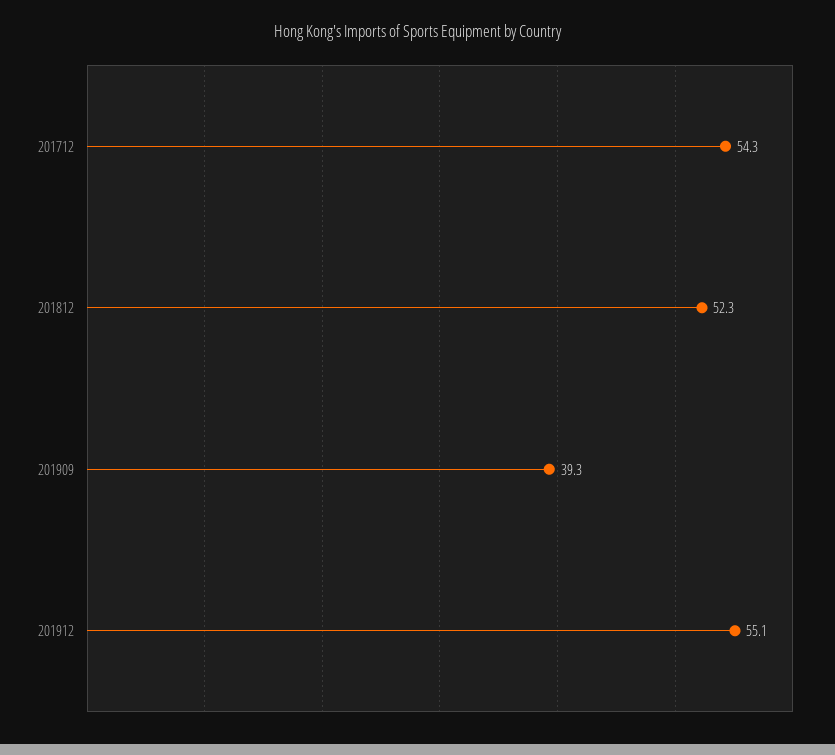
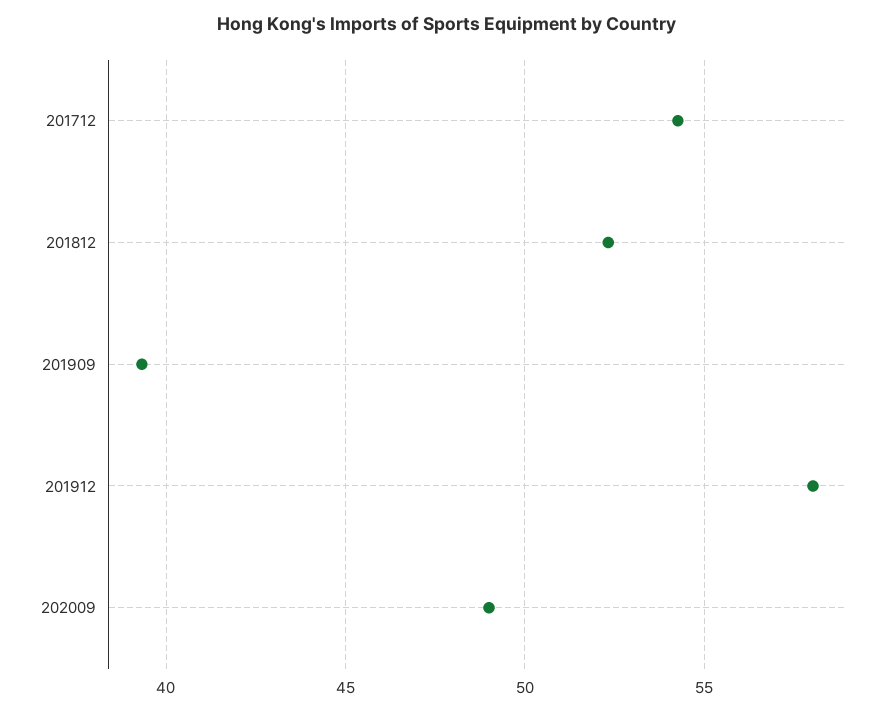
201912: 55.1 -> 58
202009: none -> 49

